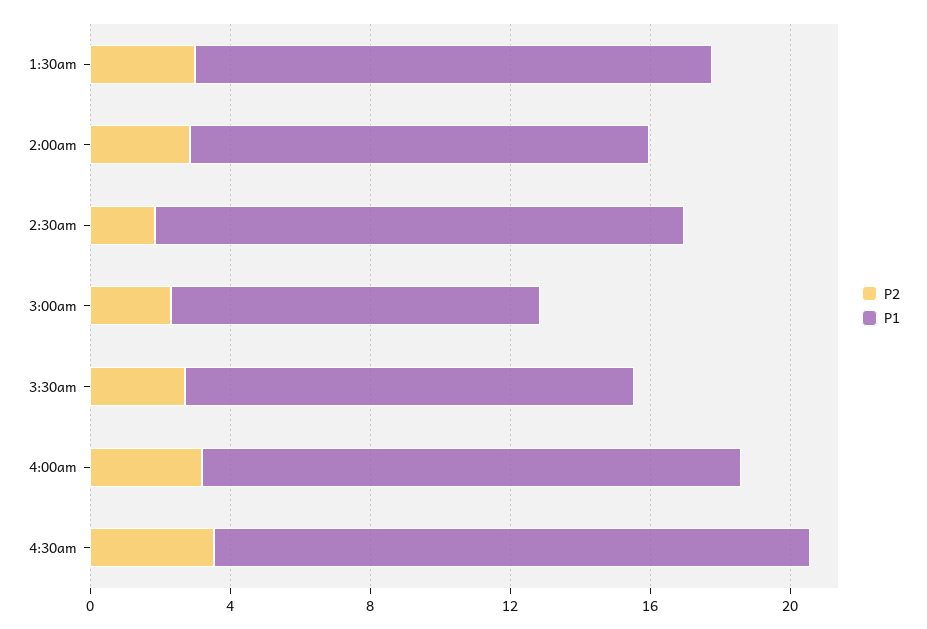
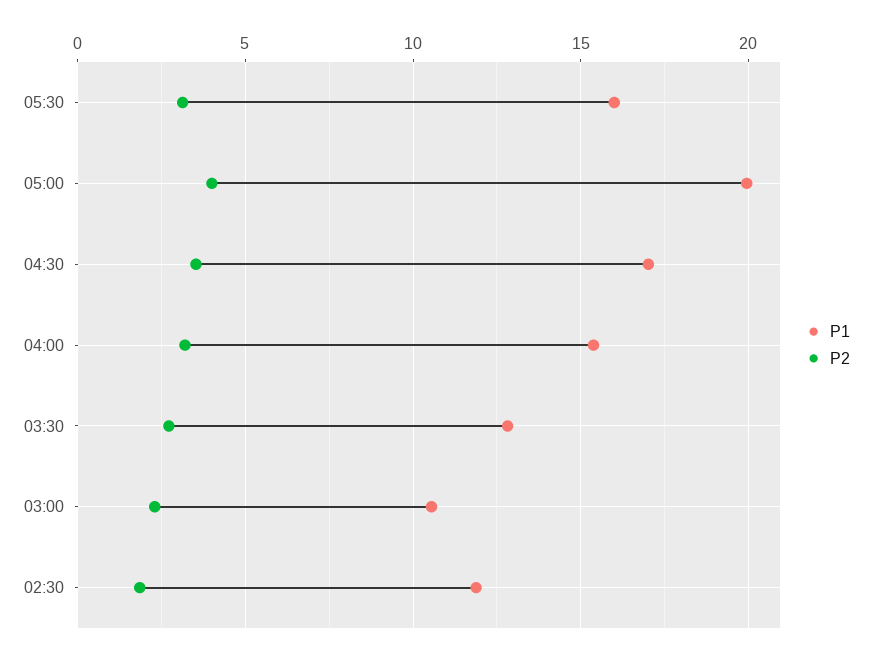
P2, 1:30am: 3 -> none
P1, 1:30am: 15 -> none
P2, 2:00am: 3 -> none
P1, 2:00am: 13 -> none
P1, 2:30am: 15 -> 12
P1, 05:30: none -> 16
P2, 05:30: none -> 3
P1, 05:00: none -> 20
P2, 05:00: none -> 4

